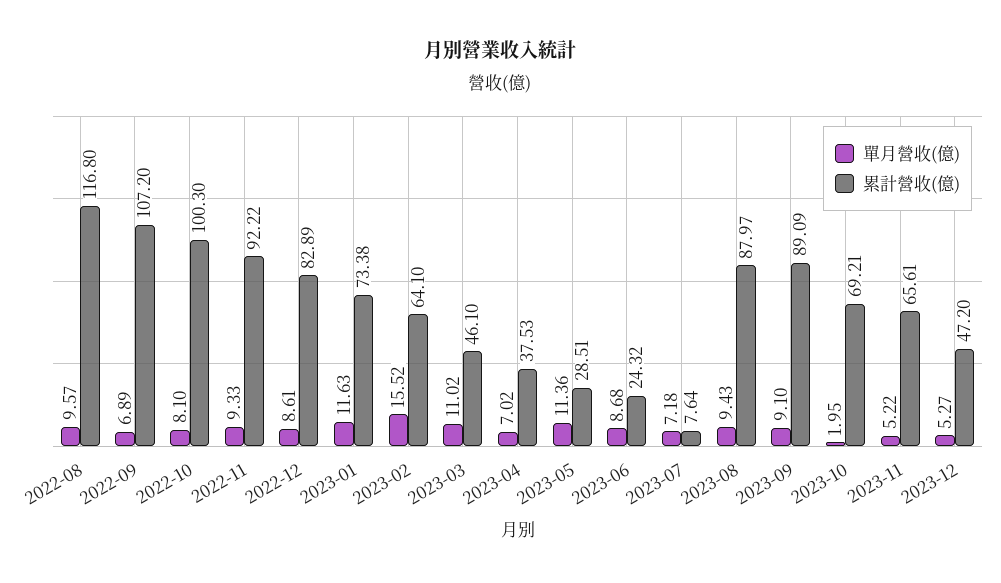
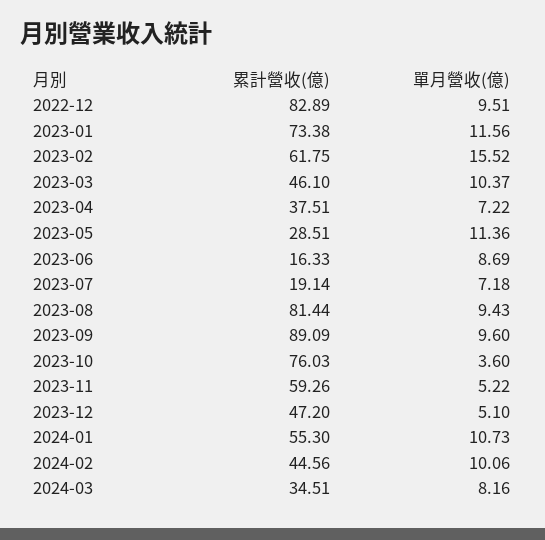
單月營收(億), 2022-08: 9.57 -> none
累計營收(億), 2022-08: 116.8 -> none
單月營收(億), 2022-09: 6.89 -> none
累計營收(億), 2022-09: 107.2 -> none
單月營收(億), 2022-10: 8.1 -> none
累計營收(億), 2022-10: 100.3 -> none
單月營收(億), 2022-11: 9.33 -> none
累計營收(億), 2022-11: 92.22 -> none
單月營收(億), 2022-12: 8.61 -> 9.51
單月營收(億), 2023-01: 11.63 -> 11.56
累計營收(億), 2023-02: 64.1 -> 61.75
單月營收(億), 2023-03: 11.02 -> 10.37
單月營收(億), 2023-04: 7.02 -> 7.22
累計營收(億), 2023-04: 37.53 -> 37.51
單月營收(億), 2023-06: 8.68 -> 8.69
累計營收(億), 2023-06: 24.32 -> 16.33
累計營收(億), 2023-07: 7.64 -> 19.14
累計營收(億), 2023-08: 87.97 -> 81.44
單月營收(億), 2023-09: 9.1 -> 9.6
單月營收(億), 2023-10: 1.95 -> 3.6
累計營收(億), 2023-10: 69.21 -> 76.03
累計營收(億), 2023-11: 65.61 -> 59.26
單月營收(億), 2023-12: 5.27 -> 5.1
累計營收(億), 2024-01: none -> 55.3
單月營收(億), 2024-01: none -> 10.73
累計營收(億), 2024-02: none -> 44.56
單月營收(億), 2024-02: none -> 10.06
累計營收(億), 2024-03: none -> 34.51
單月營收(億), 2024-03: none -> 8.16

